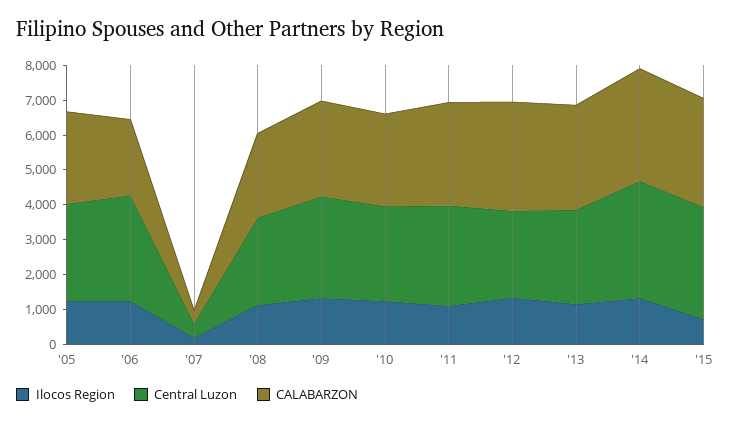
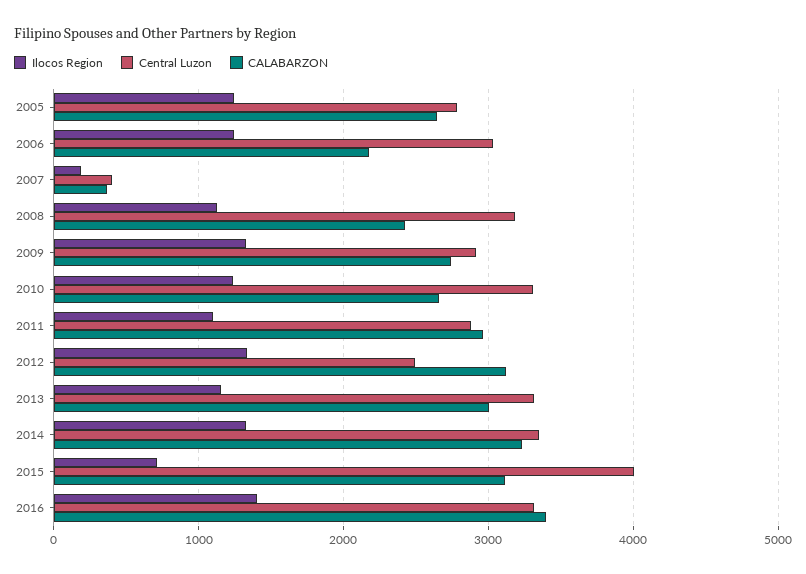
Central Luzon, '08: 2500 -> 3200
Central Luzon, '10: 2750 -> 3300
Central Luzon, '13: 2750 -> 3300
Central Luzon, '15: 3250 -> 4000
Ilocos Region, 2016: none -> 1400
Central Luzon, 2016: none -> 3300
CALABARZON, 2016: none -> 3400

